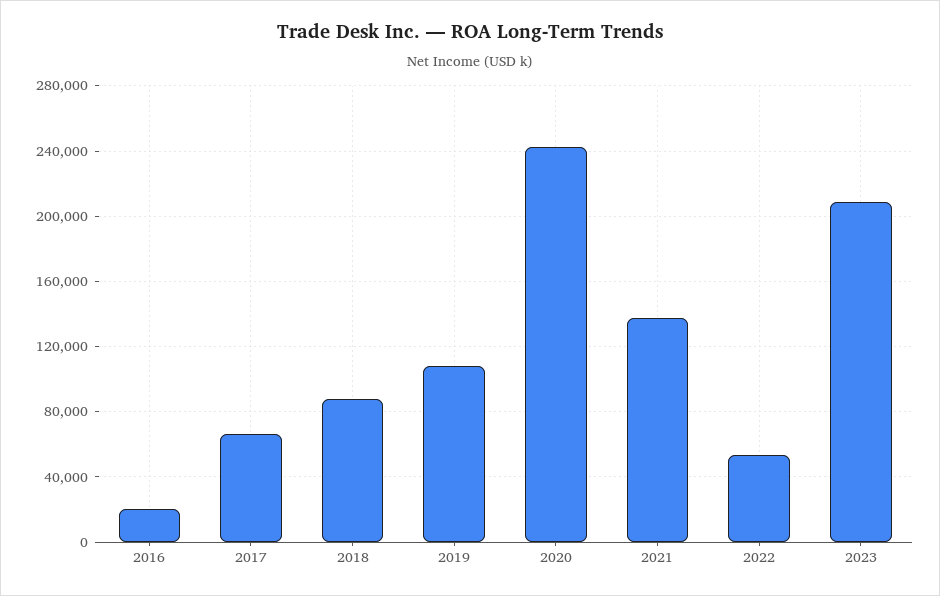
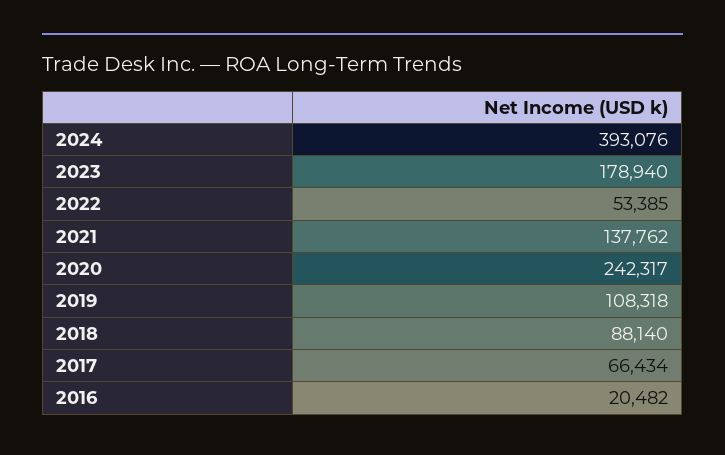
2023: 210000 -> 178940
2024: none -> 393076

